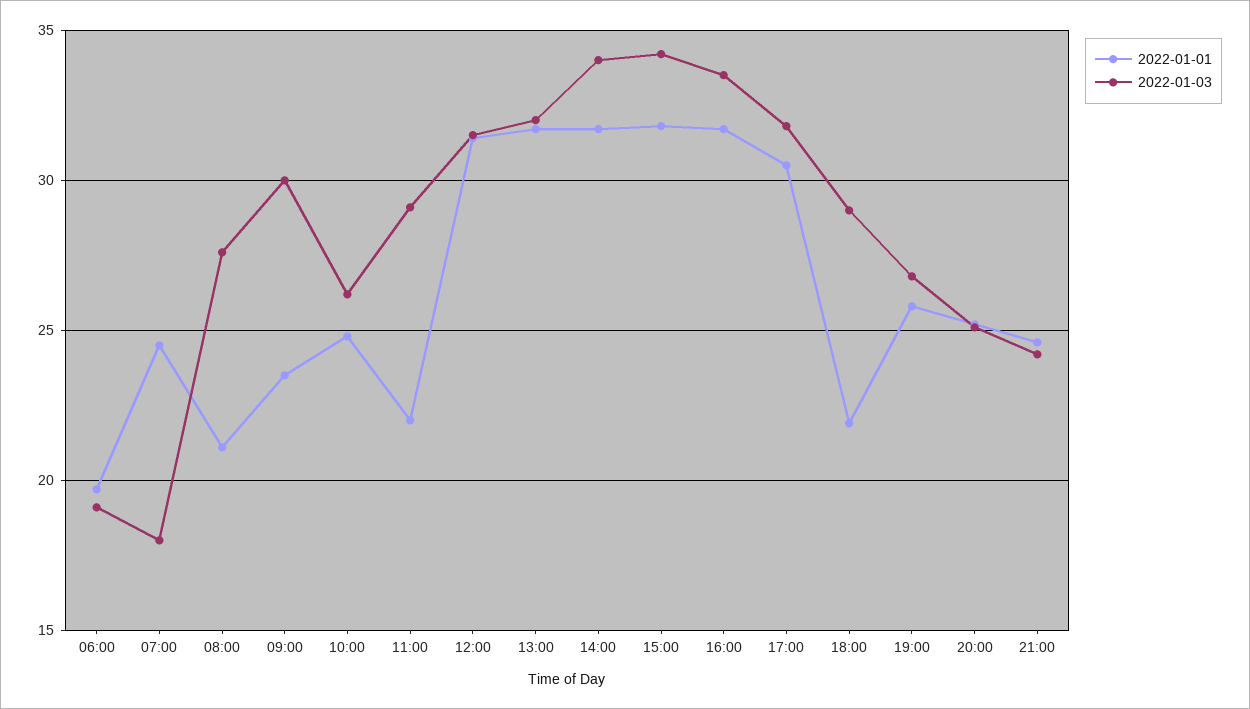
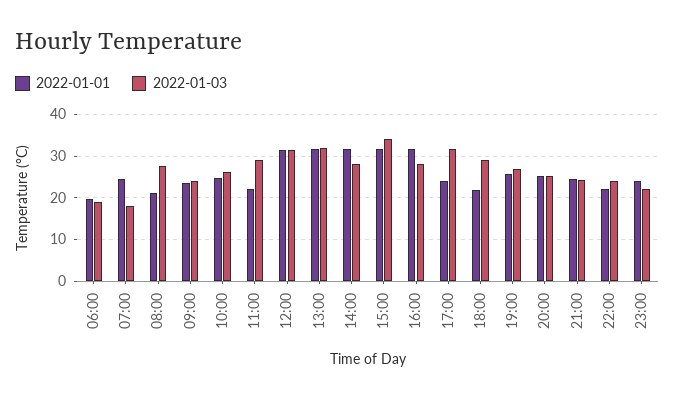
2022-01-03, 09:00: 30 -> 24
2022-01-03, 14:00: 34 -> 28
2022-01-03, 16:00: 33.5 -> 28
2022-01-01, 17:00: 30.5 -> 24
2022-01-01, 22:00: none -> 22
2022-01-03, 22:00: none -> 24
2022-01-01, 23:00: none -> 24
2022-01-03, 23:00: none -> 22

